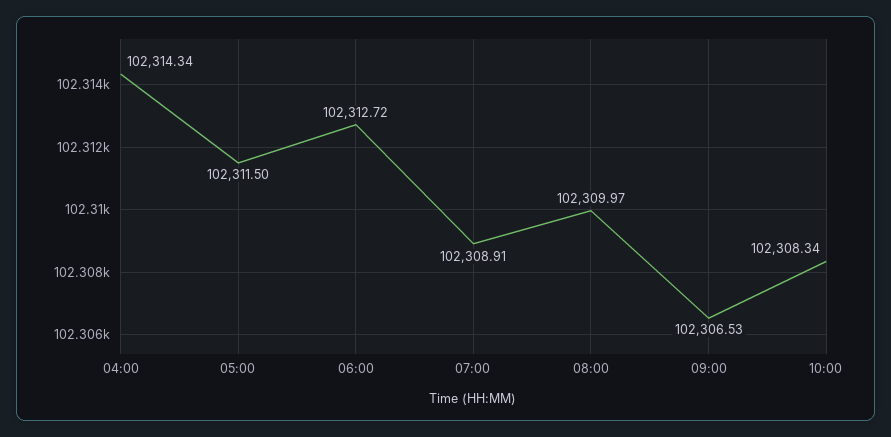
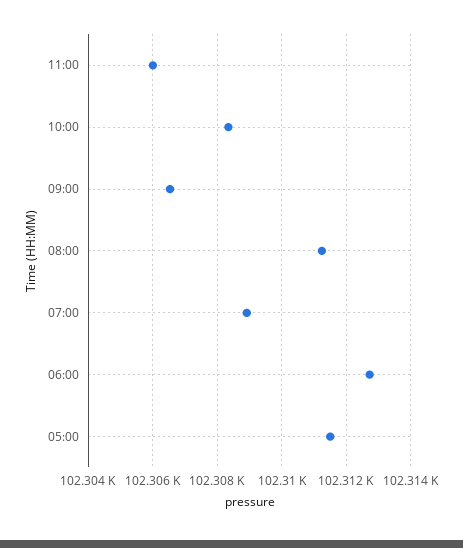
04:00: 102314.34 -> none
08:00: 102309.97 -> 102311.2
11:00: none -> 102306

